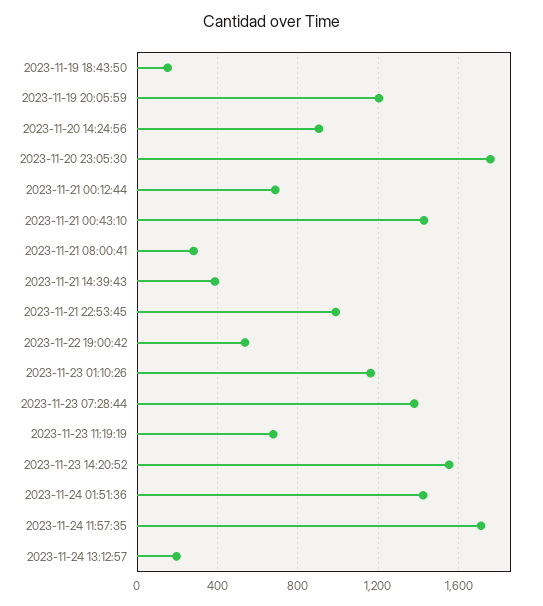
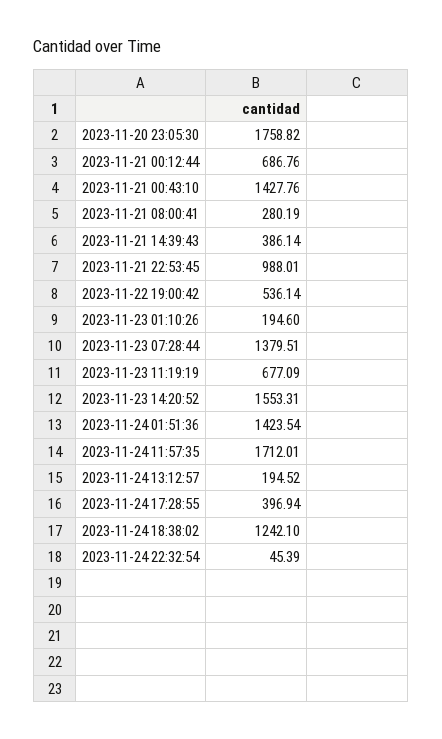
2023-11-19 18:43:50: 150 -> none
2023-11-19 20:05:59: 1200 -> none
2023-11-20 14:24:56: 900 -> none
2023-11-23 01:10:26: 1150 -> 194.6
2023-11-24 17:28:55: none -> 396.94
2023-11-24 18:38:02: none -> 1242.1
2023-11-24 22:32:54: none -> 45.39

